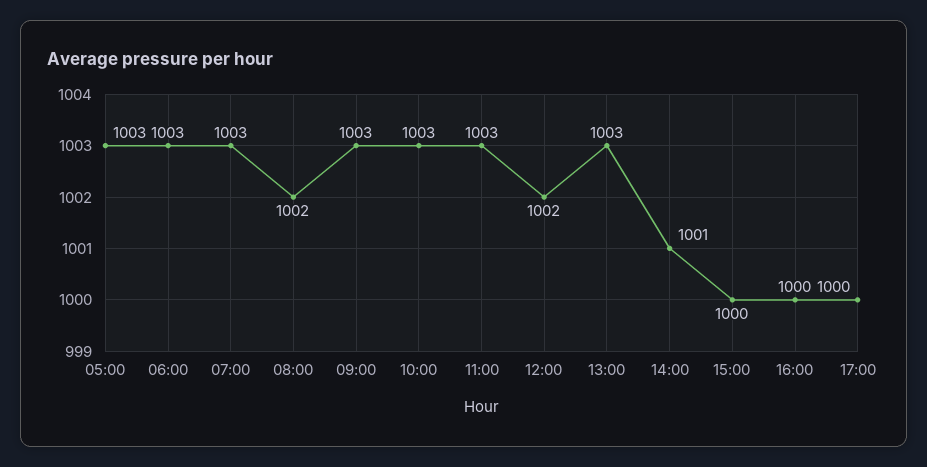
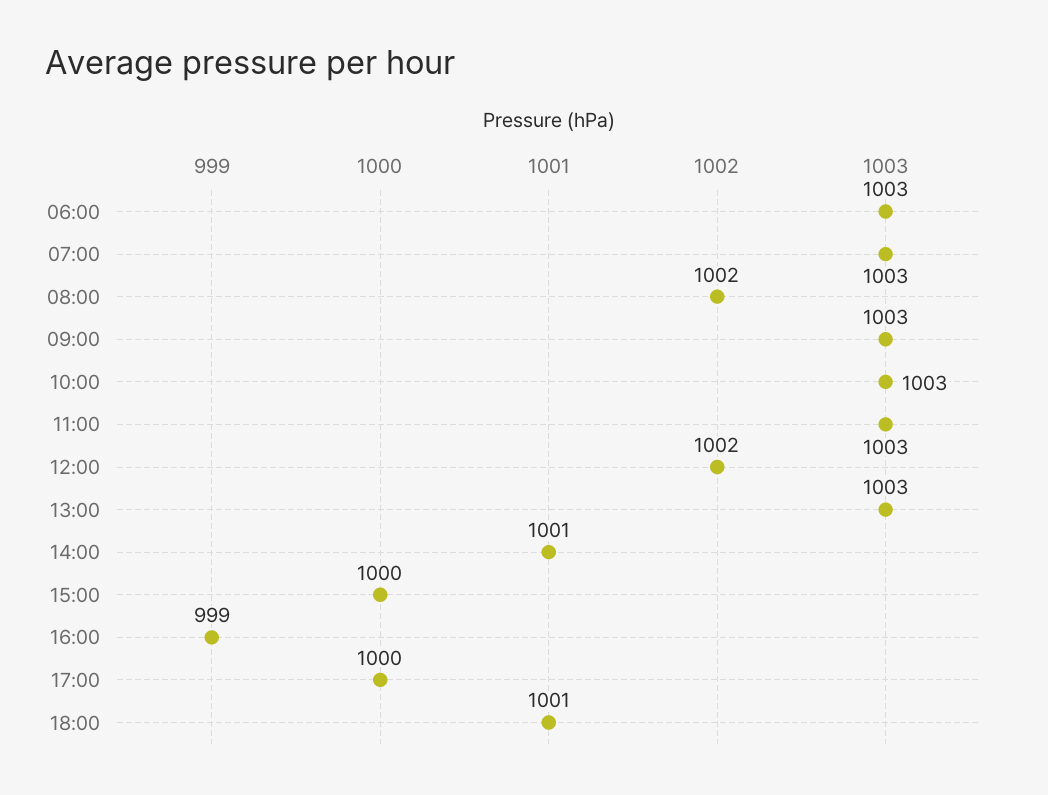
05:00: 1003 -> none
16:00: 1000 -> 999
18:00: none -> 1001

